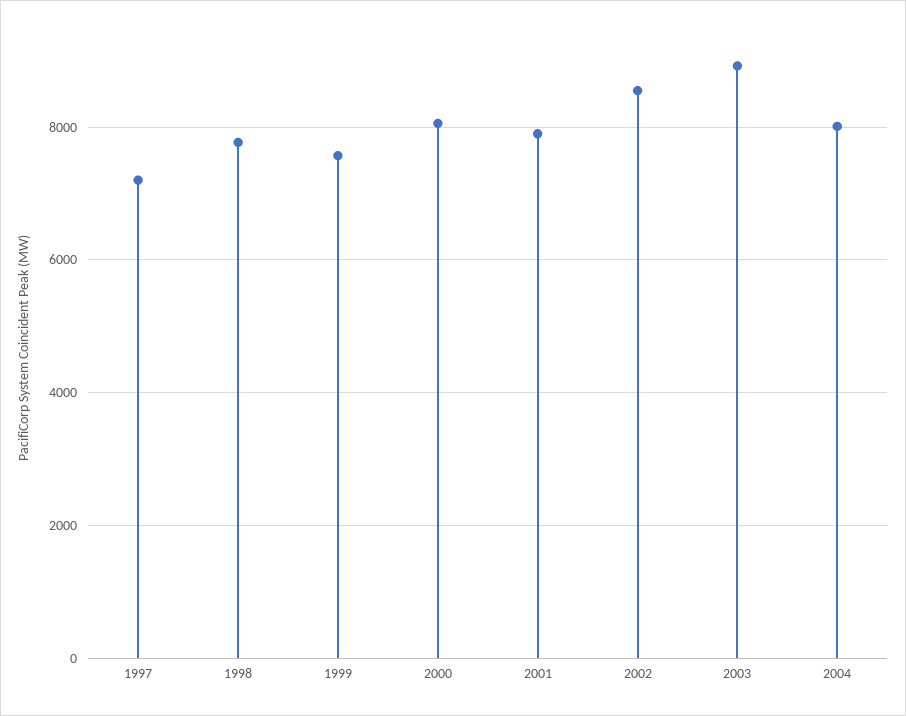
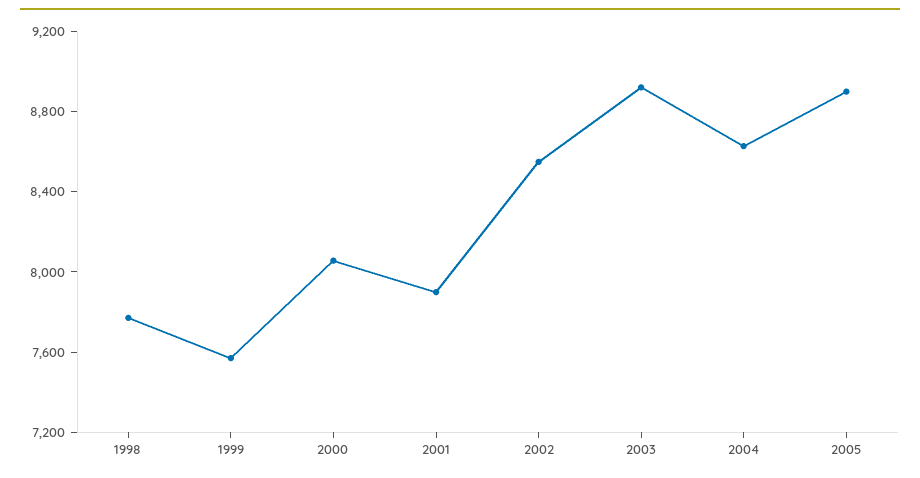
1997: 7200 -> none
2004: 8000 -> 8600
2005: none -> 8900

